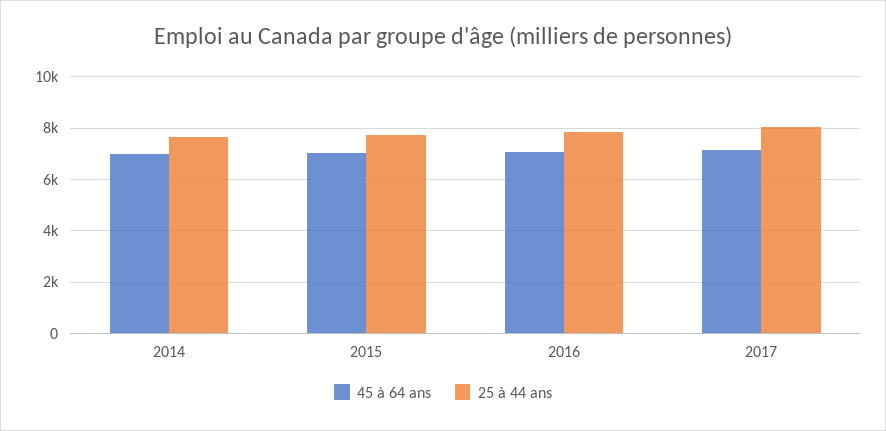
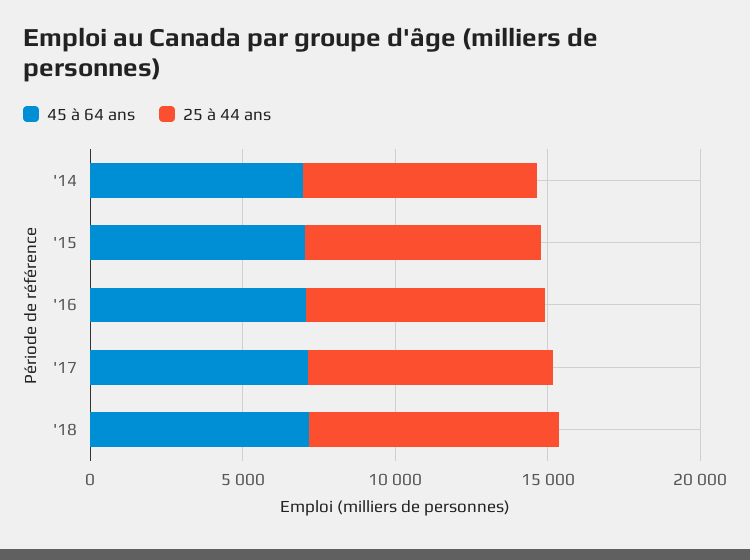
45 à 64 ans, '18: none -> 7000
25 à 44 ans, '18: none -> 8000

